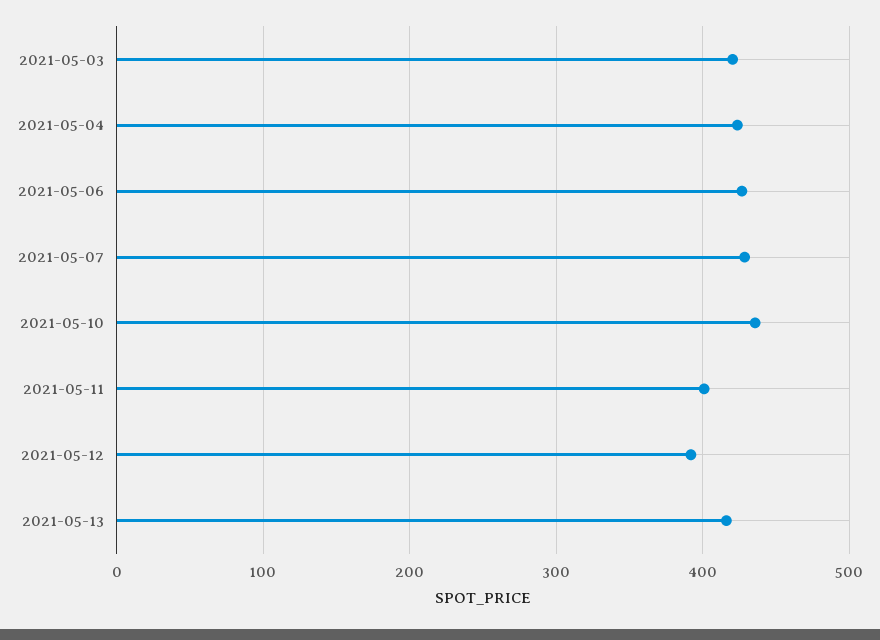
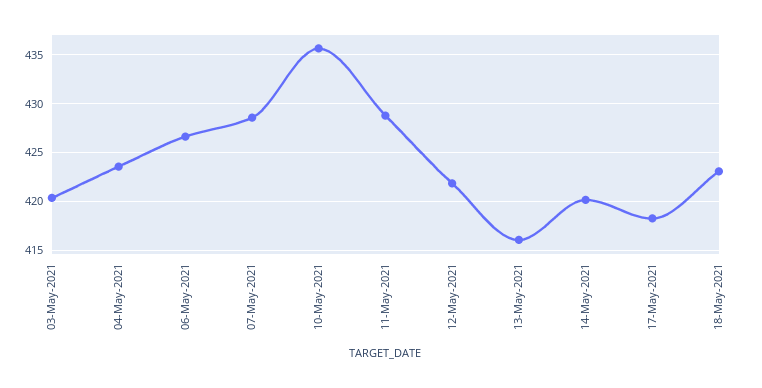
2021-05-11: 400 -> 429
2021-05-12: 390 -> 422
14-May-2021: none -> 420
17-May-2021: none -> 418
18-May-2021: none -> 423

